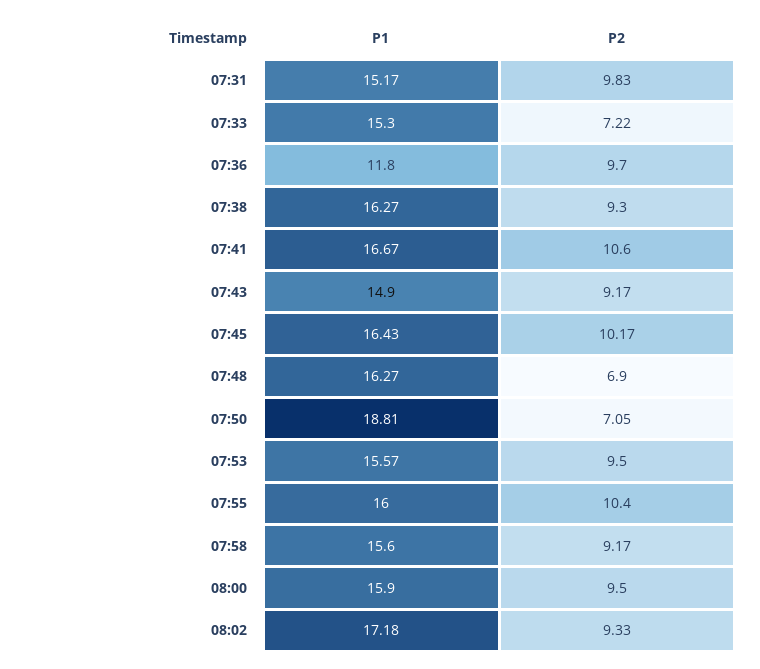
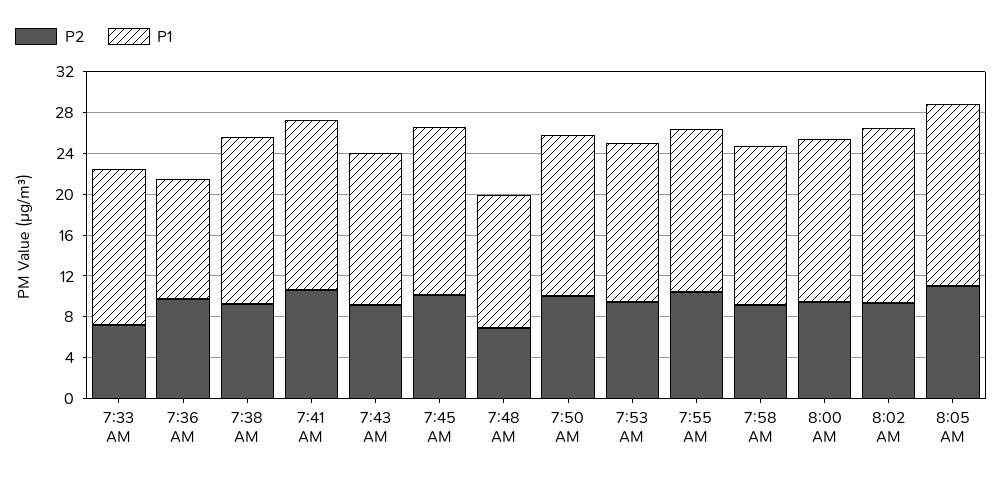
P1, 07:31: 15.17 -> none
P2, 07:31: 9.83 -> none
P1, 07:48: 16.27 -> 13
P1, 07:50: 18.81 -> 16
P2, 07:50: 7.05 -> 10
P2, 8:05 AM: none -> 11
P1, 8:05 AM: none -> 18

